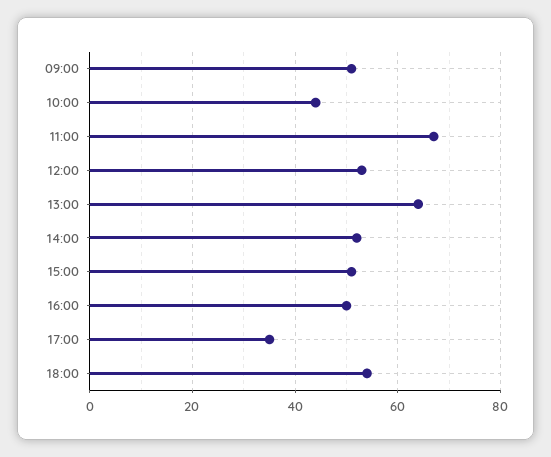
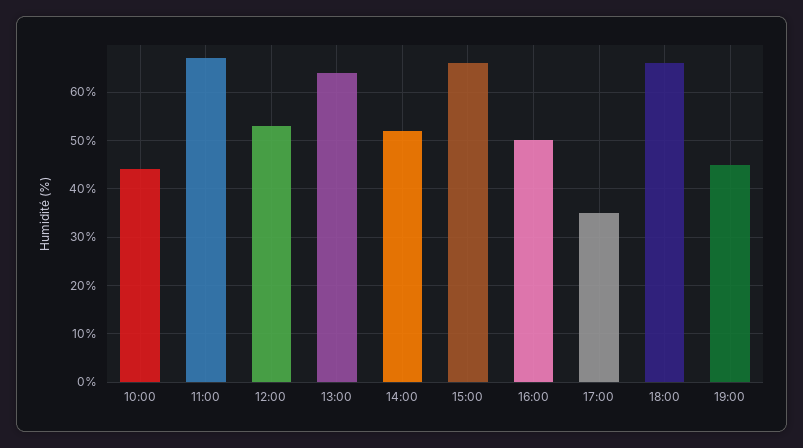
09:00: 50 -> none
15:00: 50 -> 65
18:00: 55 -> 65
19:00: none -> 45

